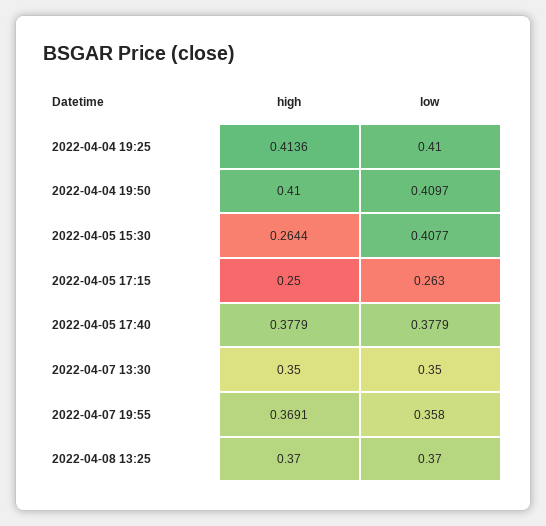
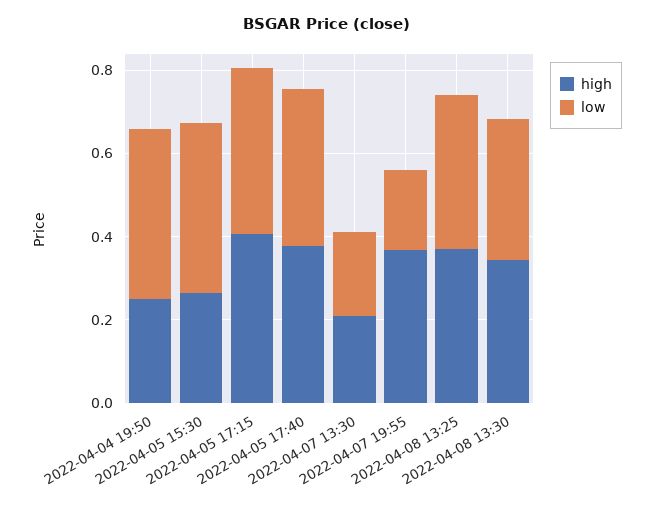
high, 2022-04-04 19:25: 0.4136 -> none
low, 2022-04-04 19:25: 0.41 -> none
high, 2022-04-04 19:50: 0.41 -> 0.25
high, 2022-04-05 17:15: 0.25 -> 0.4
low, 2022-04-05 17:15: 0.263 -> 0.4
high, 2022-04-07 13:30: 0.35 -> 0.2
low, 2022-04-07 13:30: 0.35 -> 0.2
low, 2022-04-07 19:55: 0.358 -> 0.2
high, 2022-04-08 13:30: none -> 0.35
low, 2022-04-08 13:30: none -> 0.35

